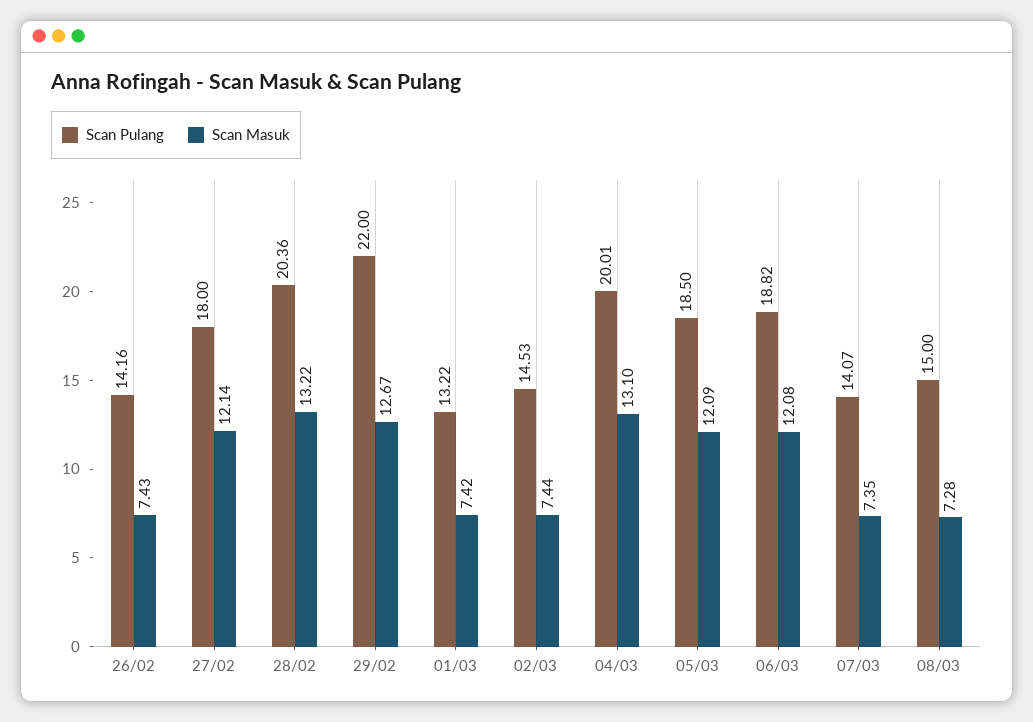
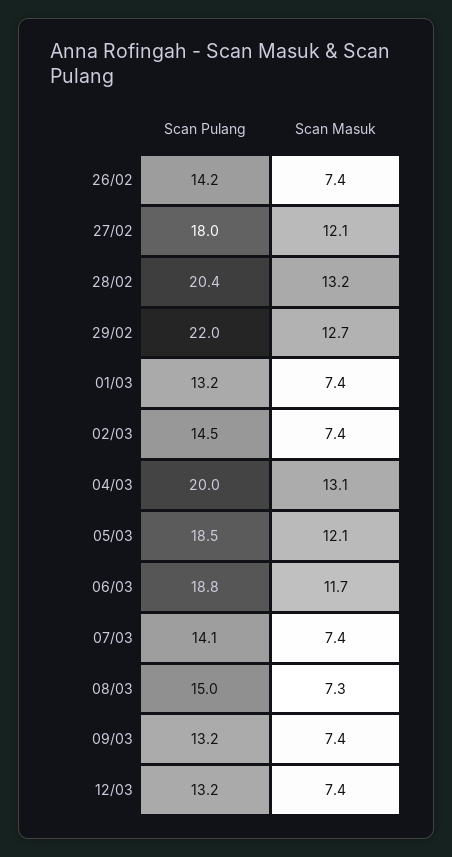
Scan Masuk, 06/03: 12.08 -> 11.7
Scan Pulang, 09/03: none -> 13.2
Scan Masuk, 09/03: none -> 7.4
Scan Pulang, 12/03: none -> 13.2
Scan Masuk, 12/03: none -> 7.4

